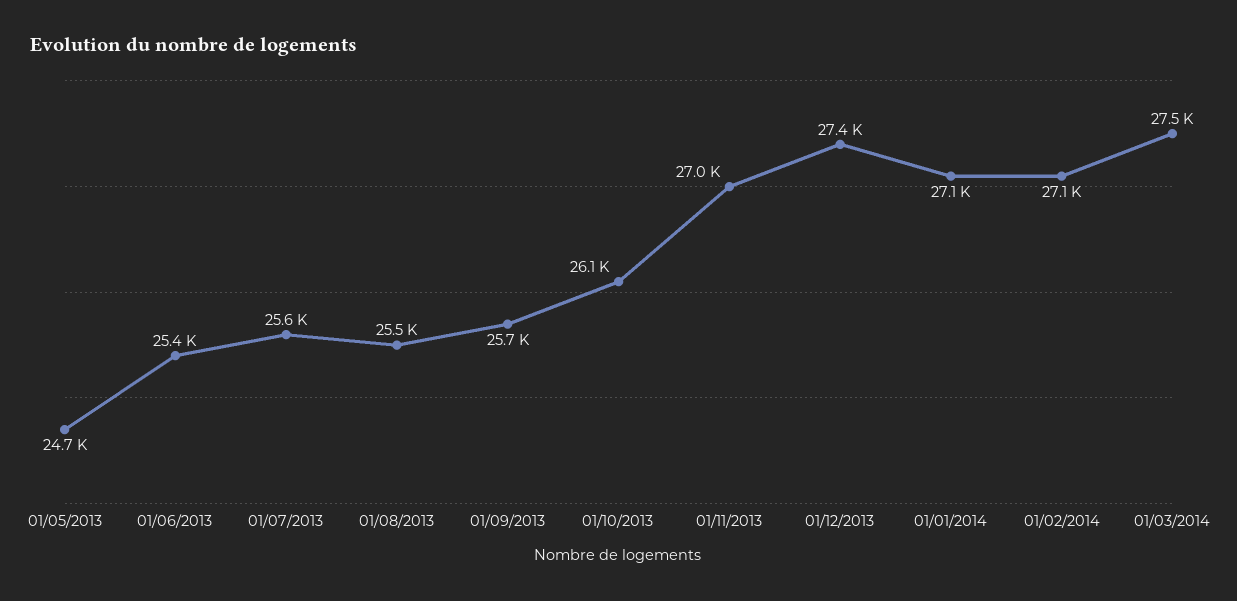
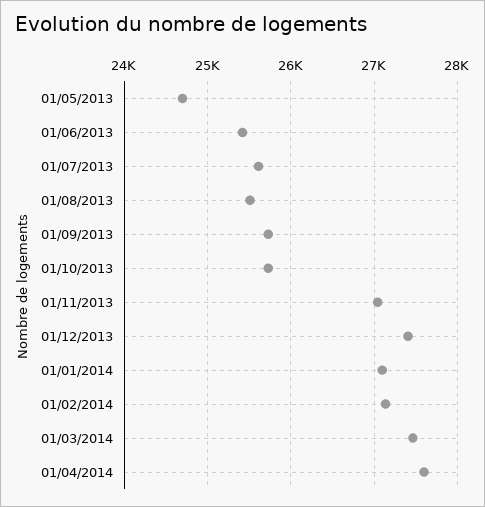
01/10/2013: 26100 -> 25700
01/04/2014: none -> 27600

